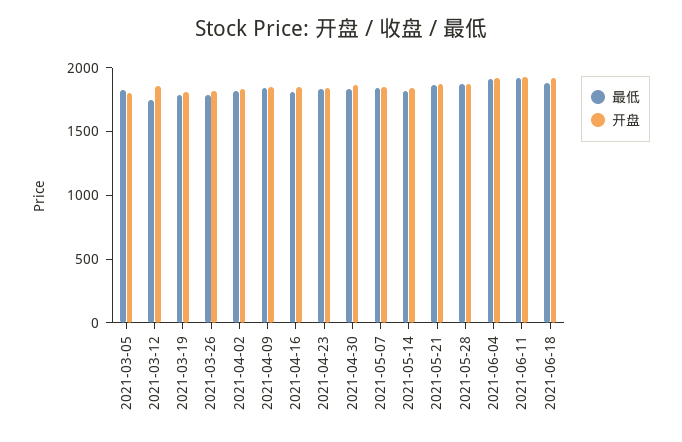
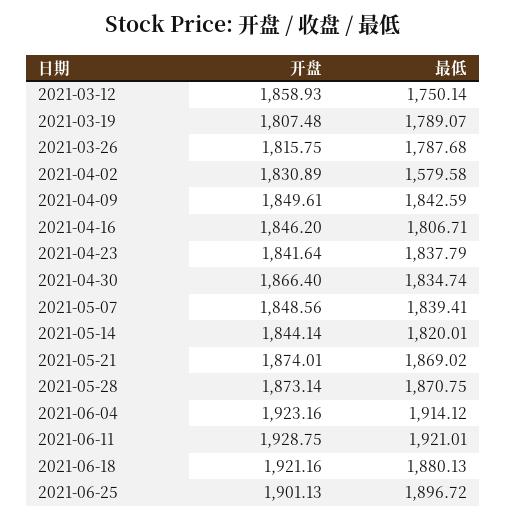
最低, 2021-03-05: 1800 -> none
开盘, 2021-03-05: 1800 -> none
最低, 2021-04-02: 1800 -> 1579.58
开盘, 2021-06-25: none -> 1901.13
最低, 2021-06-25: none -> 1896.72

